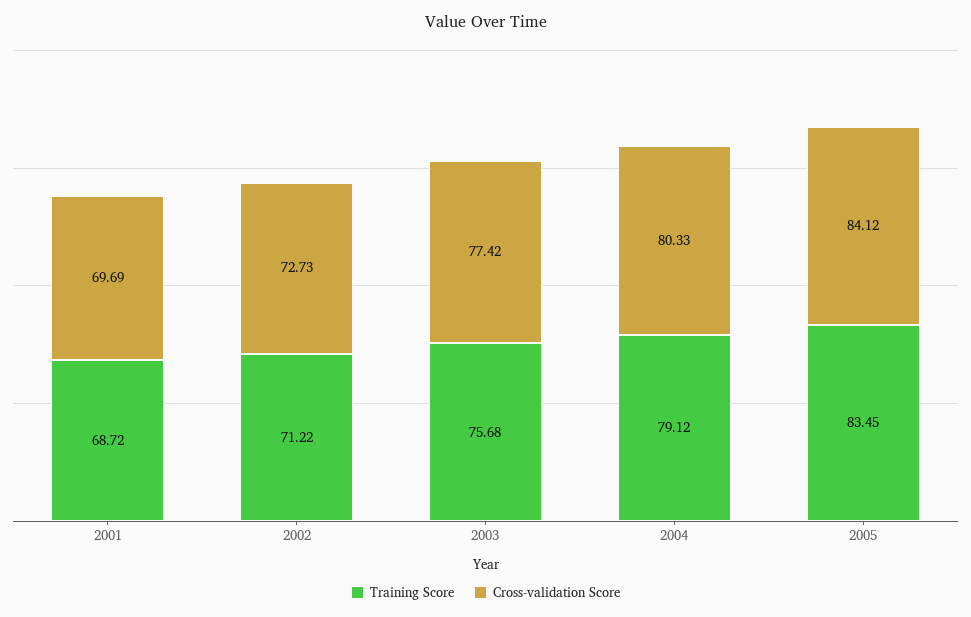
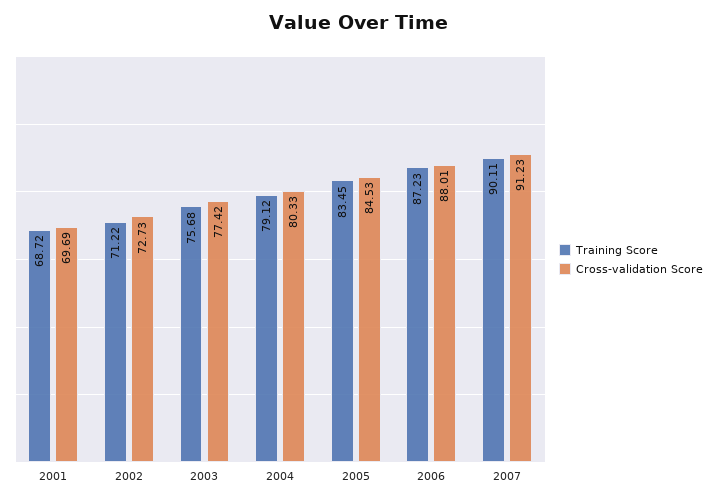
Cross-validation Score, 2005: 84.12 -> 84.53
Training Score, 2006: none -> 87.23
Cross-validation Score, 2006: none -> 88.01
Training Score, 2007: none -> 90.11
Cross-validation Score, 2007: none -> 91.23

